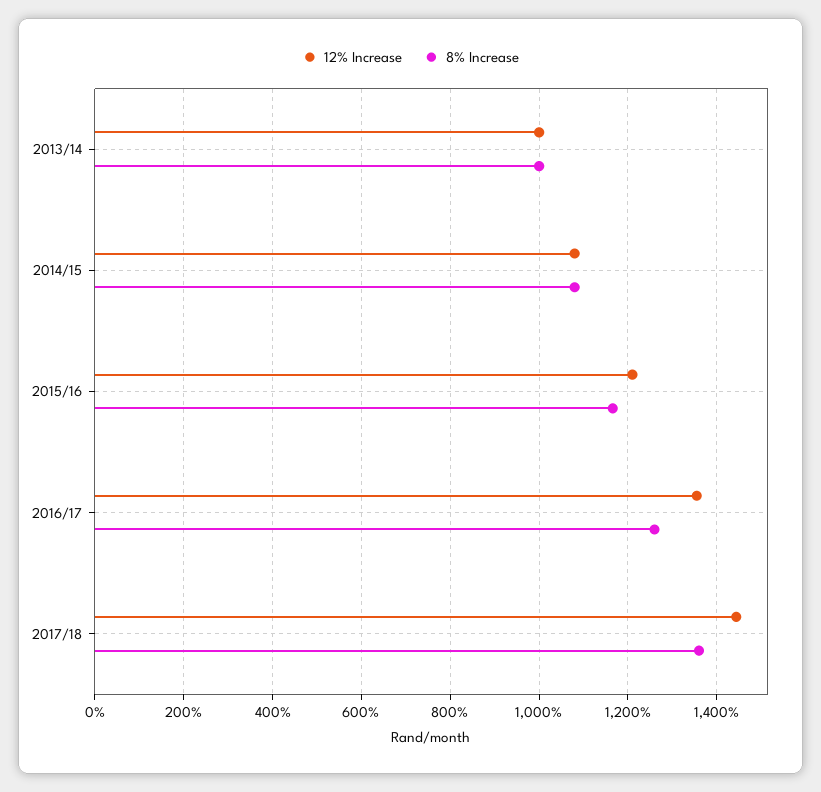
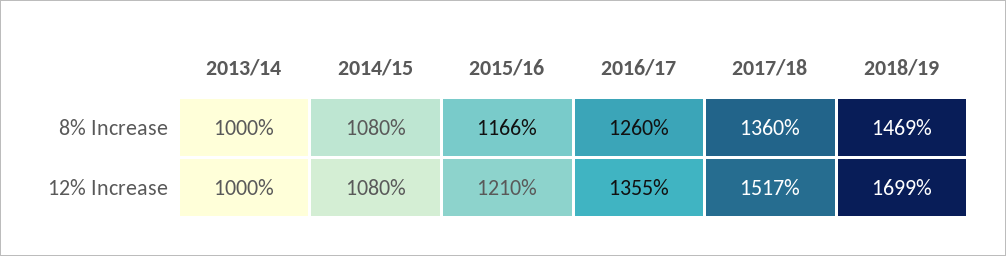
12% Increase, 2017/18: 1440 -> 1517
8% Increase, 2018/19: none -> 1469
12% Increase, 2018/19: none -> 1699

